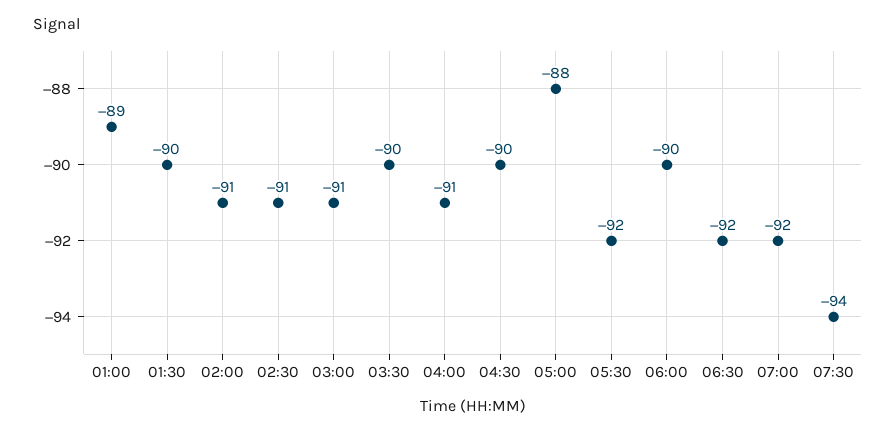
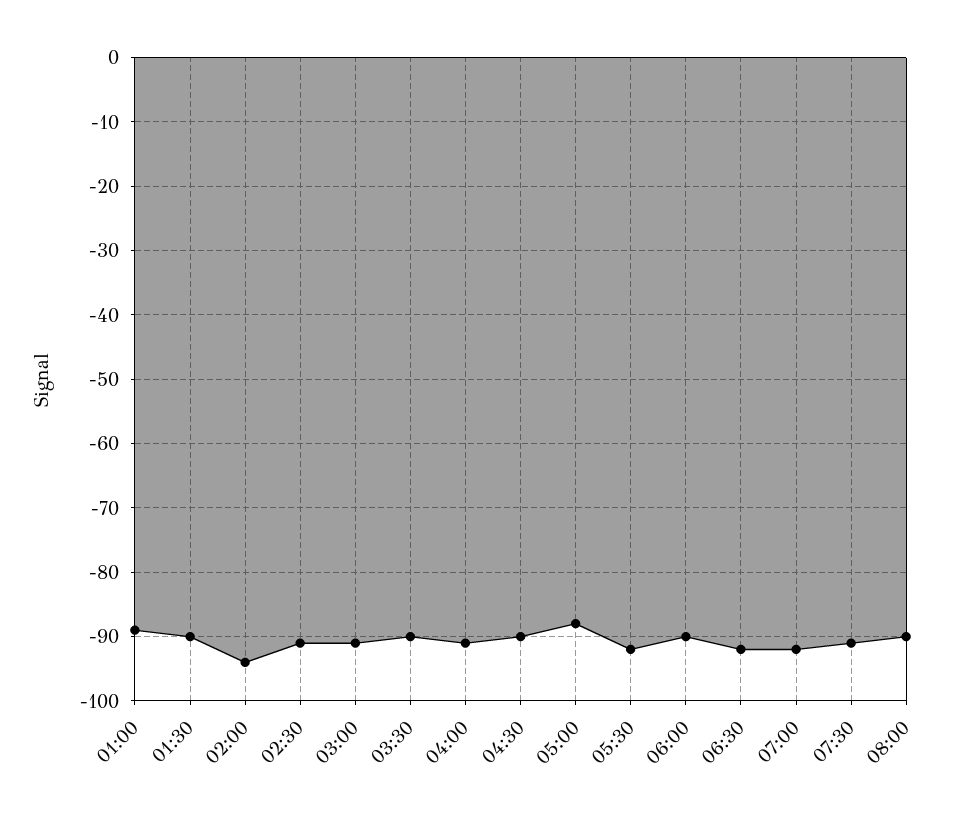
02:00: -91 -> -94
07:30: -94 -> -91
08:00: none -> -90

